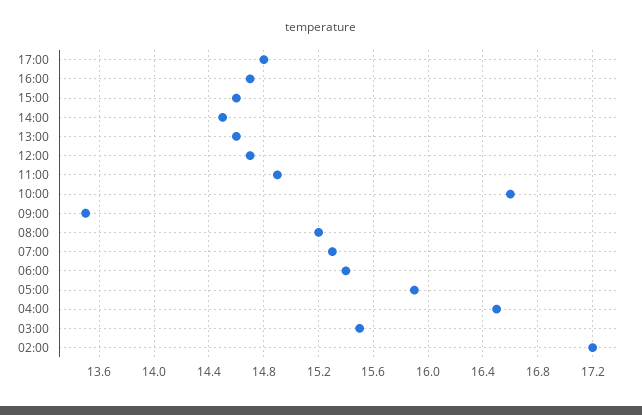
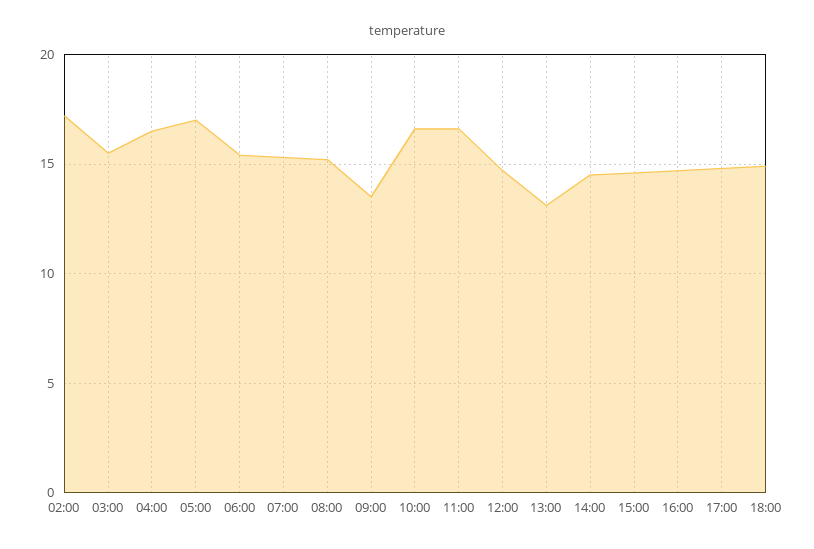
13:00: 14.6 -> 13
11:00: 14.9 -> 16.5
05:00: 15.9 -> 17
18:00: none -> 15

